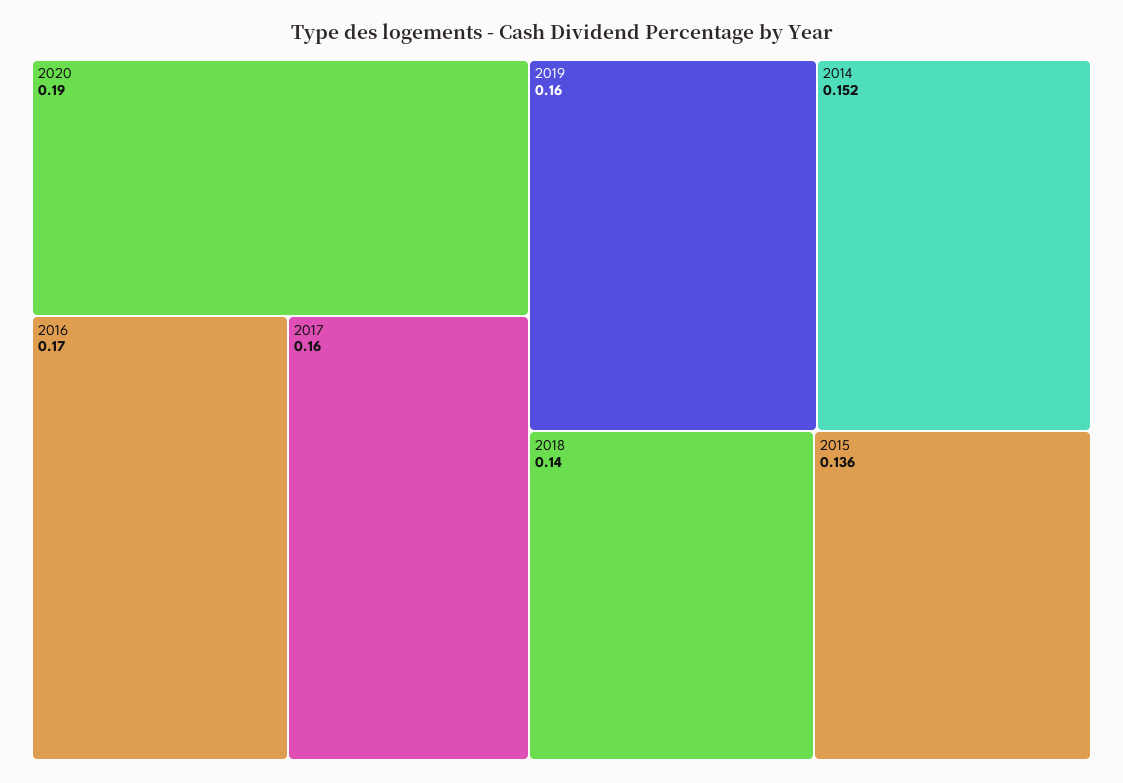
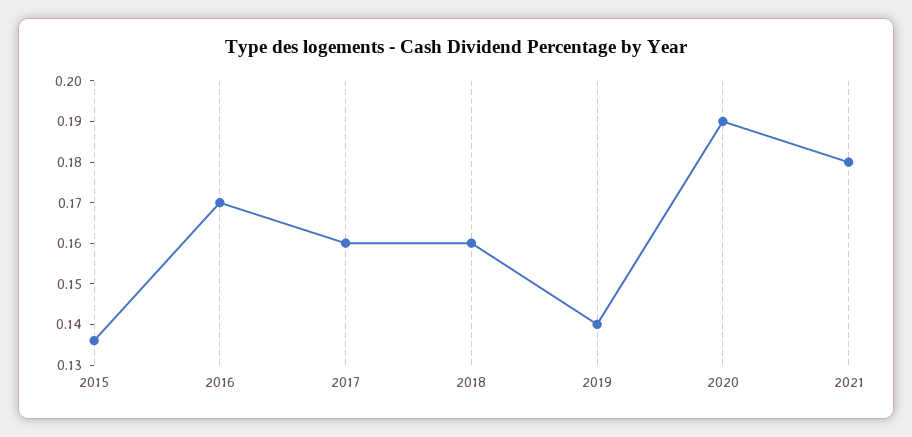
2019: 0.16 -> 0.14
2014: 0.152 -> none
2018: 0.14 -> 0.16
2021: none -> 0.18

